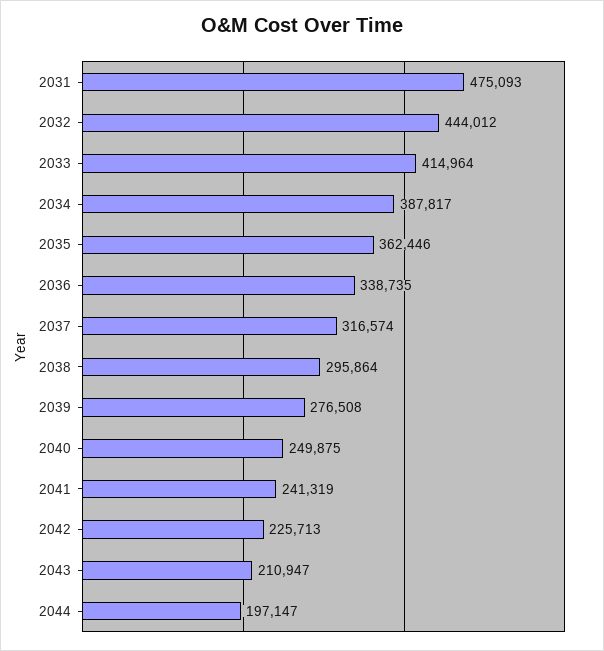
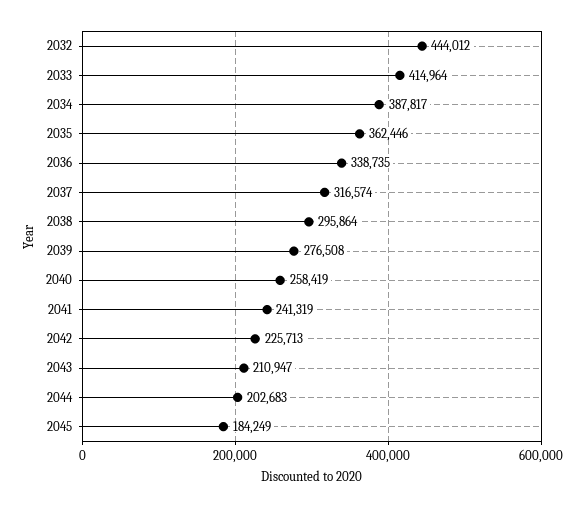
2031: 475093 -> none
2040: 249875 -> 258419
2044: 197147 -> 202683
2045: none -> 184249

